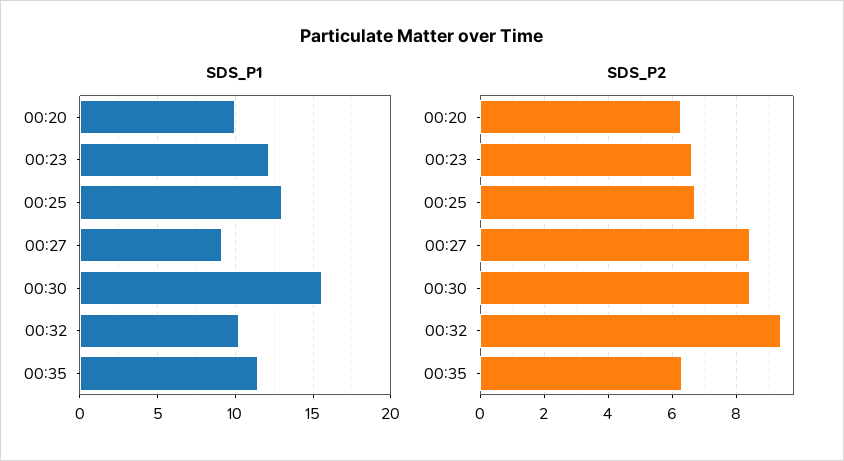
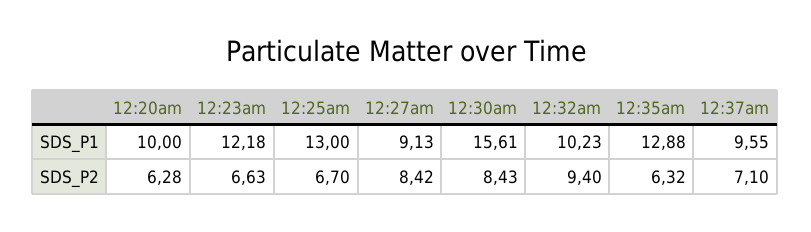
SDS_P1, 00:35: 11.5 -> 12.88
SDS_P1, 12:37am: none -> 9.55
SDS_P2, 12:37am: none -> 7.1

